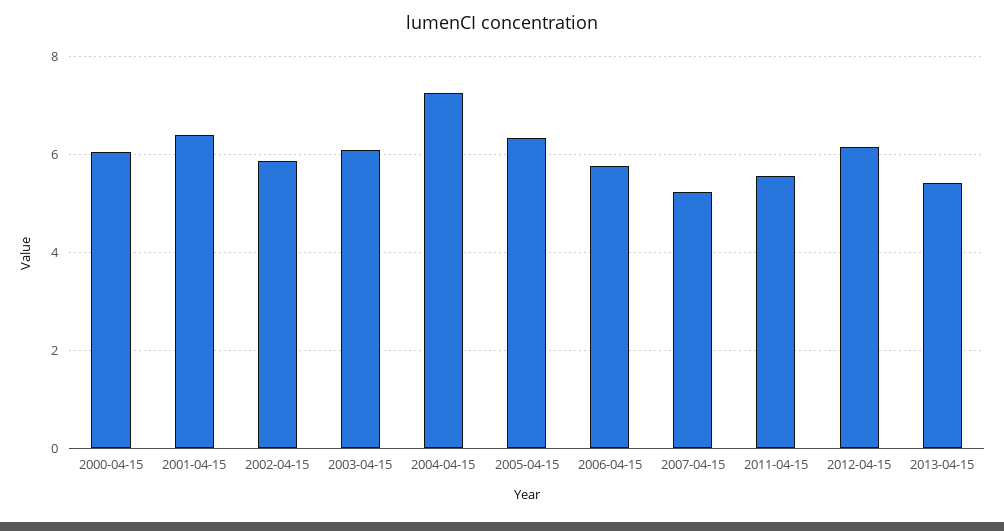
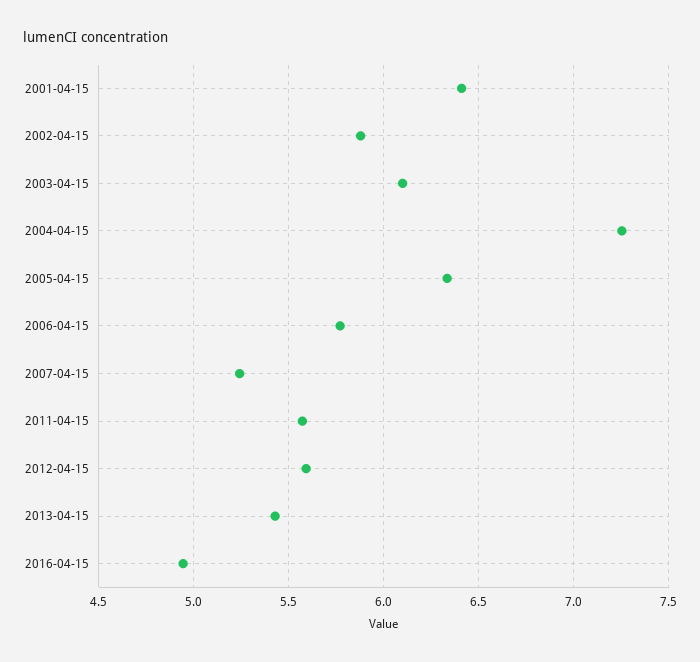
2000-04-15: 6 -> none
2012-04-15: 6.2 -> 5.6
2016-04-15: none -> 4.95

